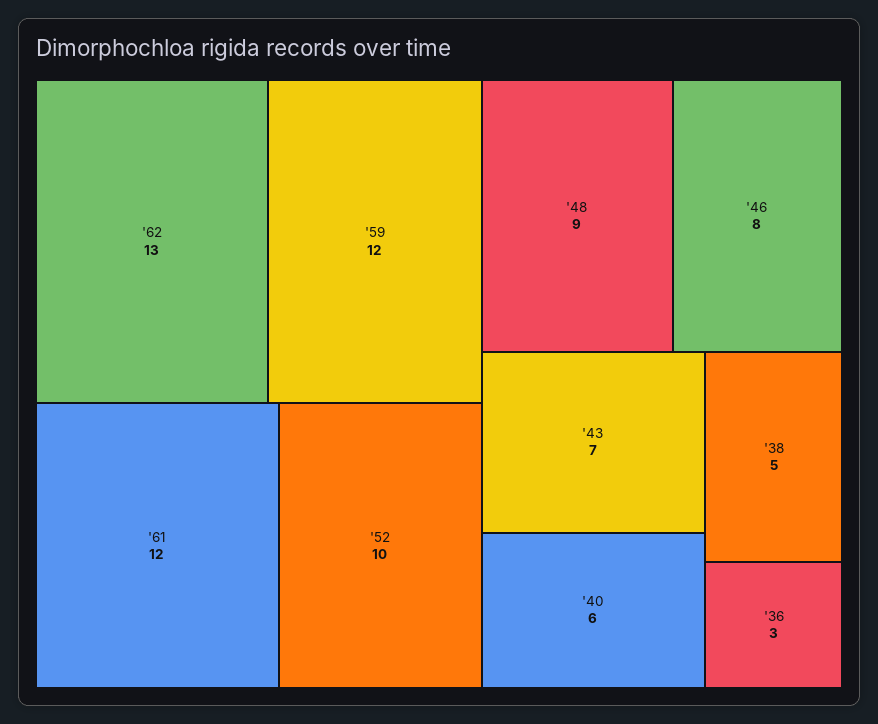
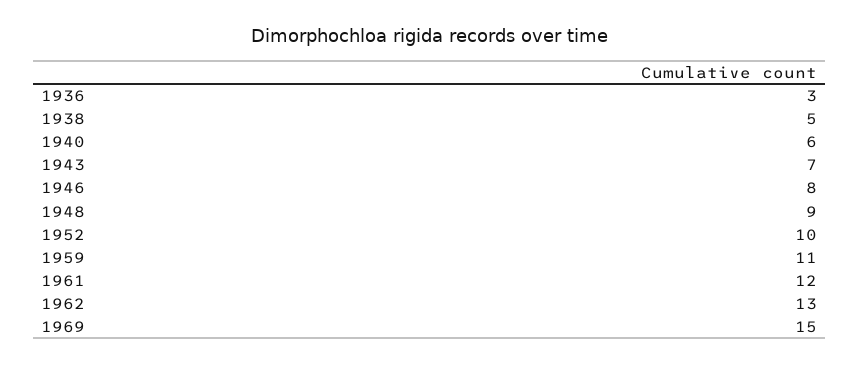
'59: 12 -> 11
1969: none -> 15

